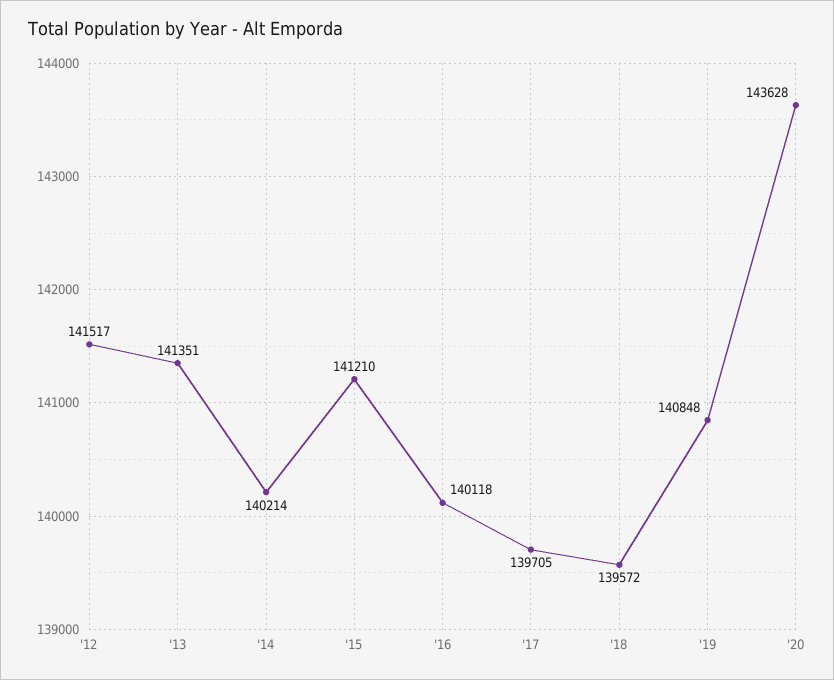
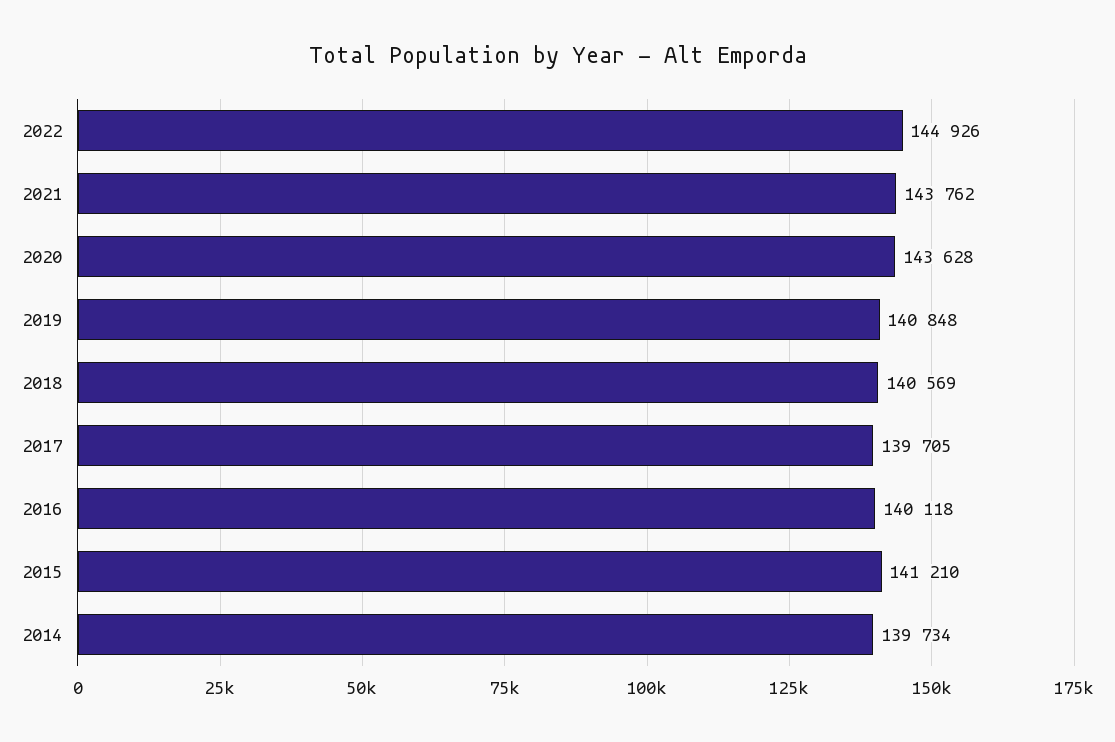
'12: 141517 -> none
'13: 141351 -> none
'14: 140214 -> 139734
'18: 139572 -> 140569
2022: none -> 144926
2021: none -> 143762

